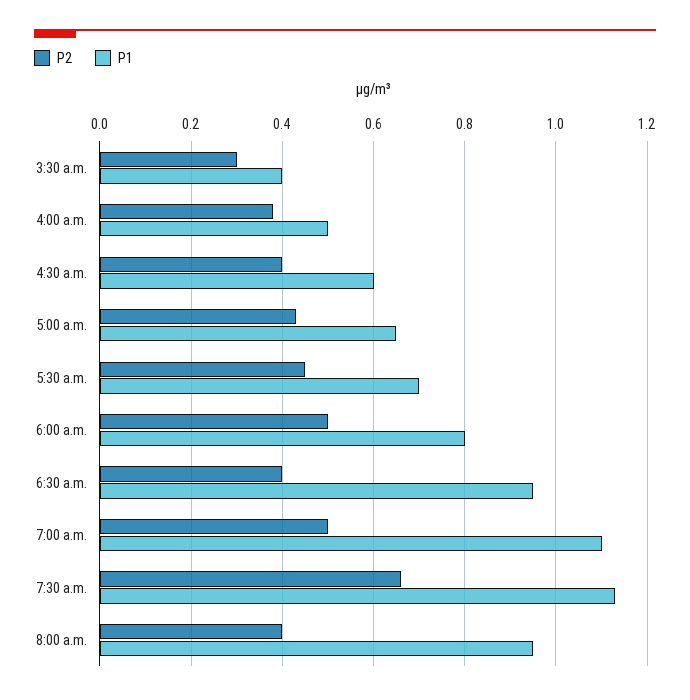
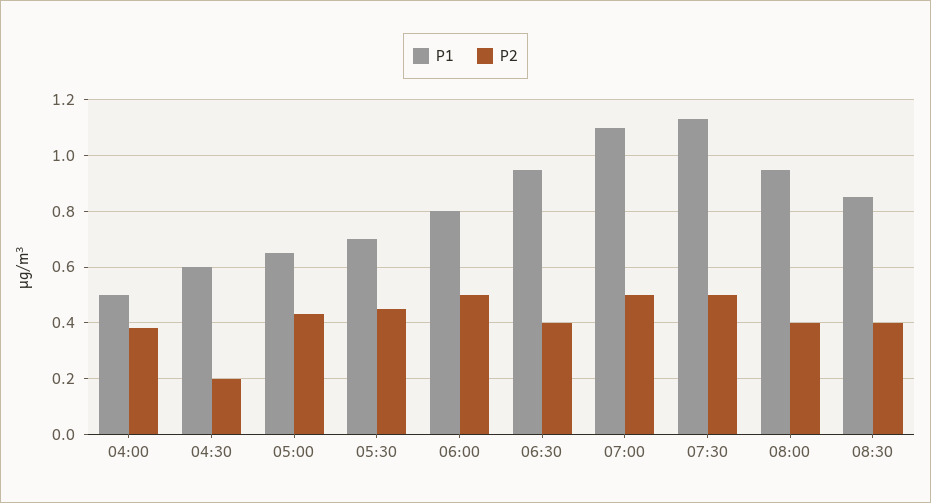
P2, 3:30 a.m.: 0.3 -> none
P1, 3:30 a.m.: 0.4 -> none
P2, 4:30 a.m.: 0.4 -> 0.2
P2, 7:30 a.m.: 0.65 -> 0.5
P1, 08:30: none -> 0.85
P2, 08:30: none -> 0.4

